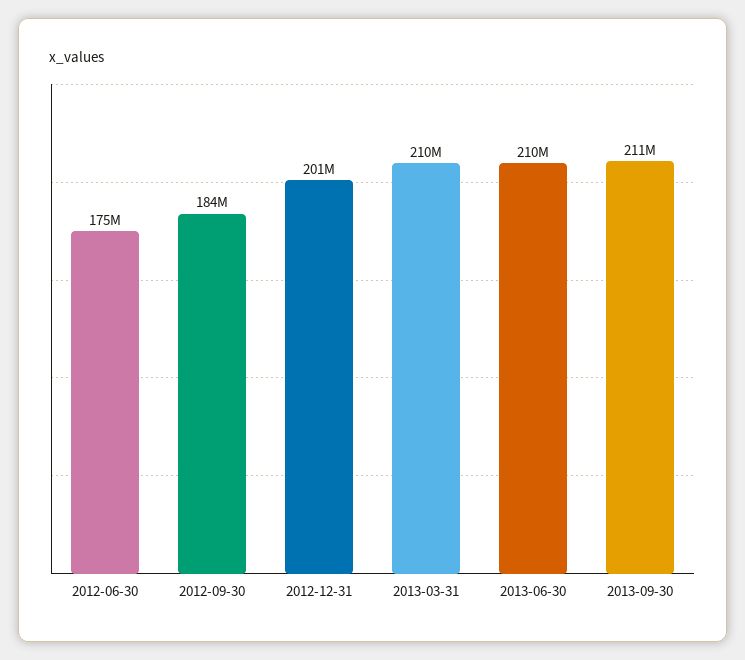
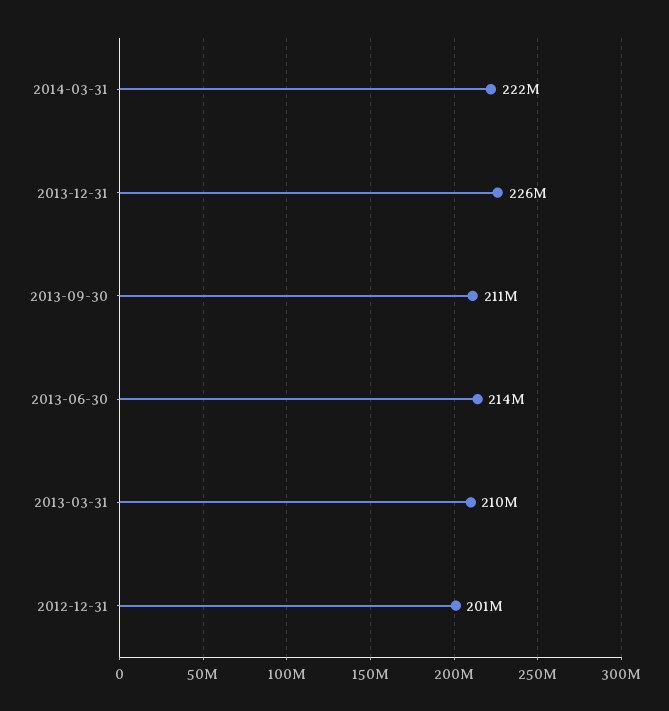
2012-06-30: 175000000 -> none
2012-09-30: 184000000 -> none
2013-06-30: 210000000 -> 214000000
2014-03-31: none -> 222000000
2013-12-31: none -> 226000000

